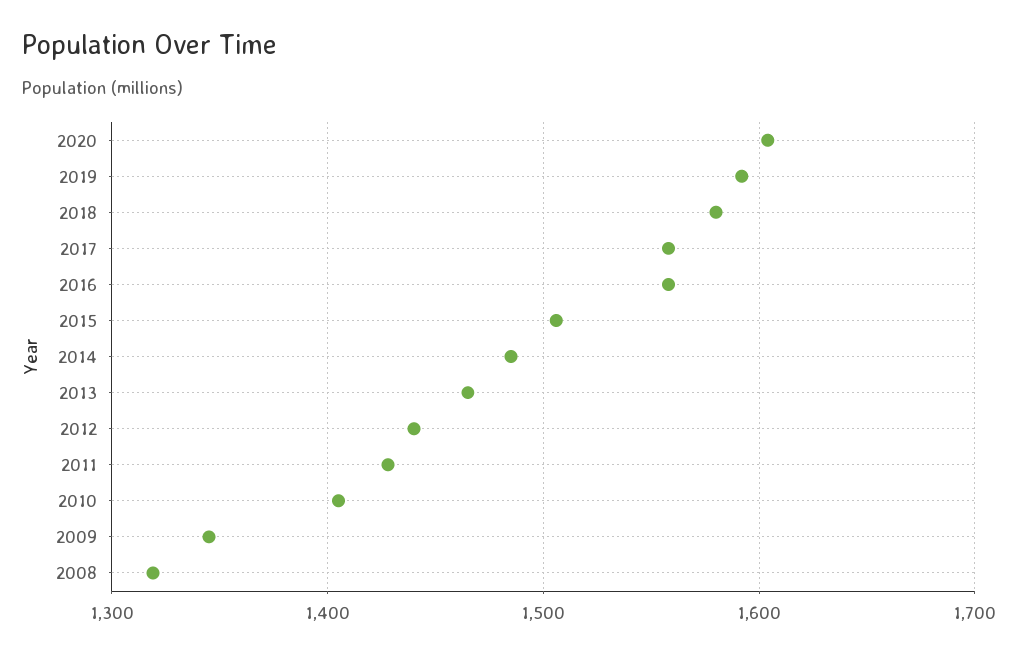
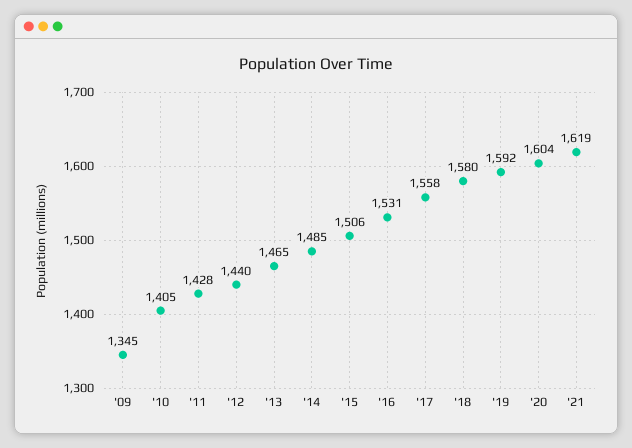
2016: 1560 -> 1531
2008: 1320 -> none
'21: none -> 1619

